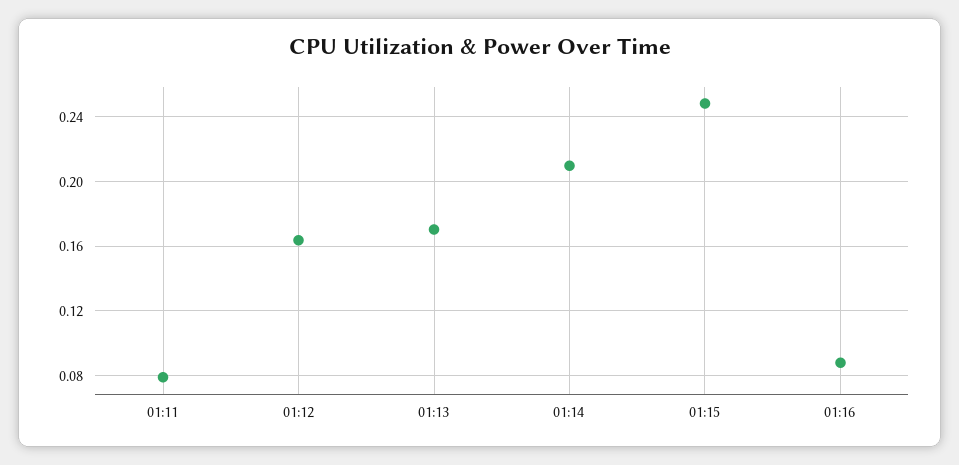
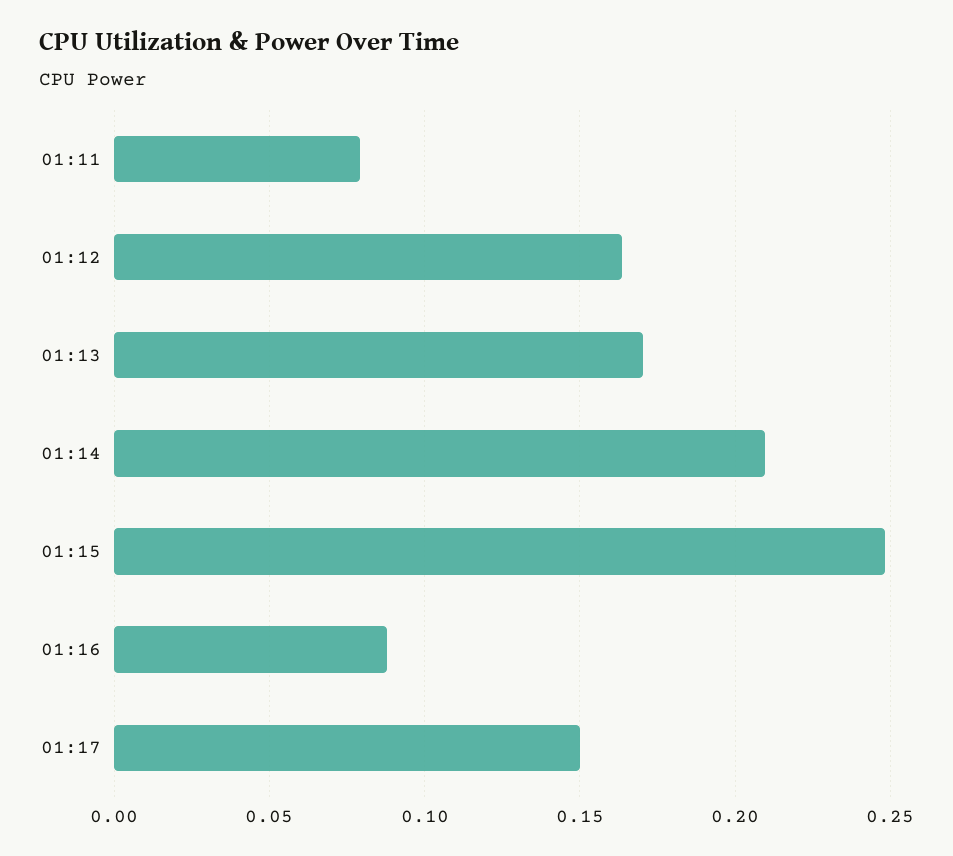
01:17: none -> 0.15

